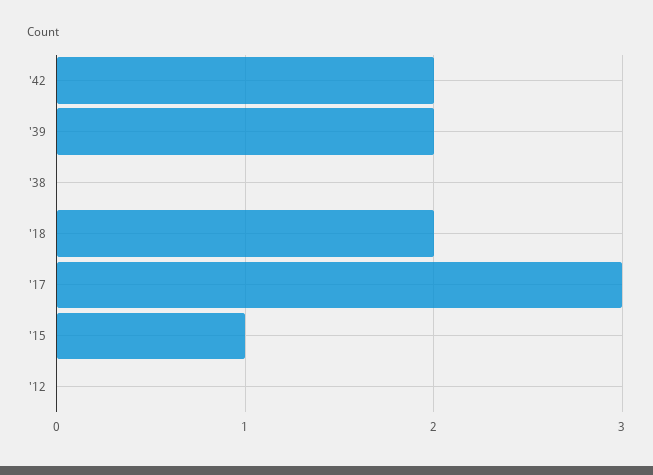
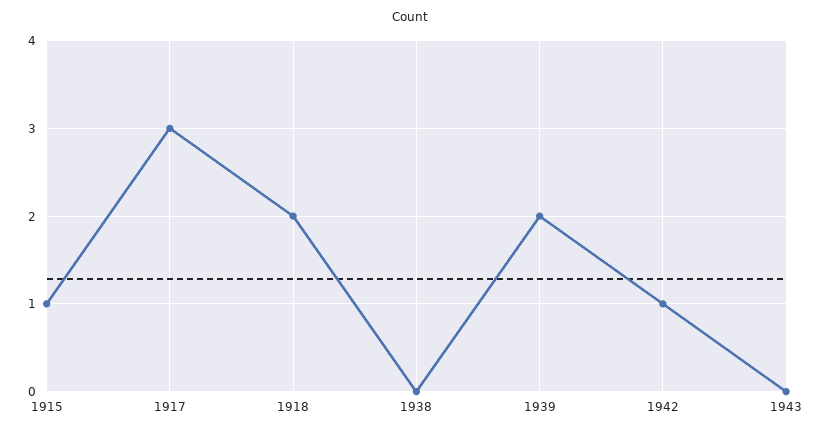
'42: 2 -> 1
'12: 0 -> none
1943: none -> 0

